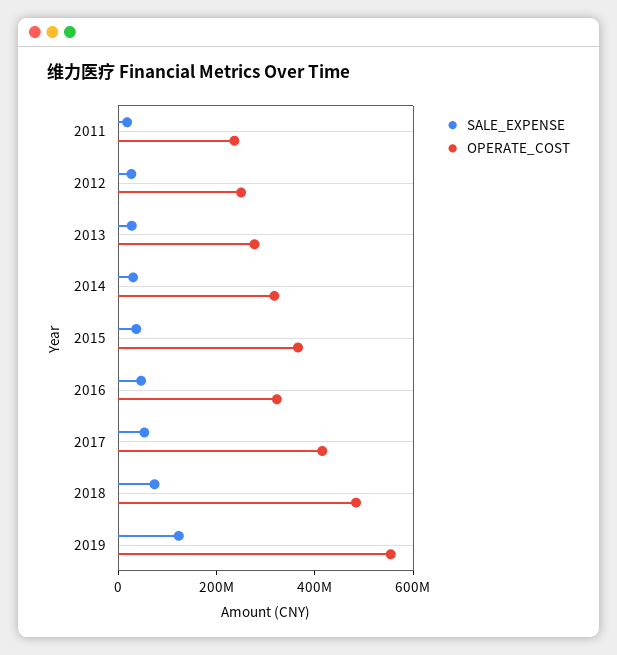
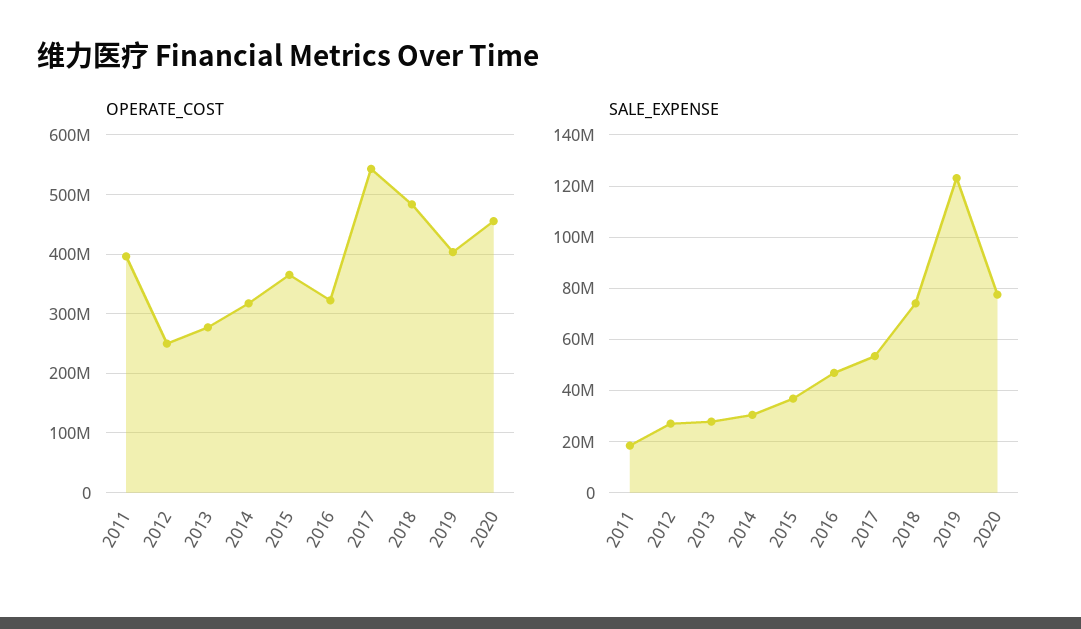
OPERATE_COST, 2011: 250000000 -> 400000000
OPERATE_COST, 2017: 400000000 -> 540000000
OPERATE_COST, 2019: 550000000 -> 400000000
OPERATE_COST, 2020: none -> 460000000
SALE_EXPENSE, 2020: none -> 77500000

